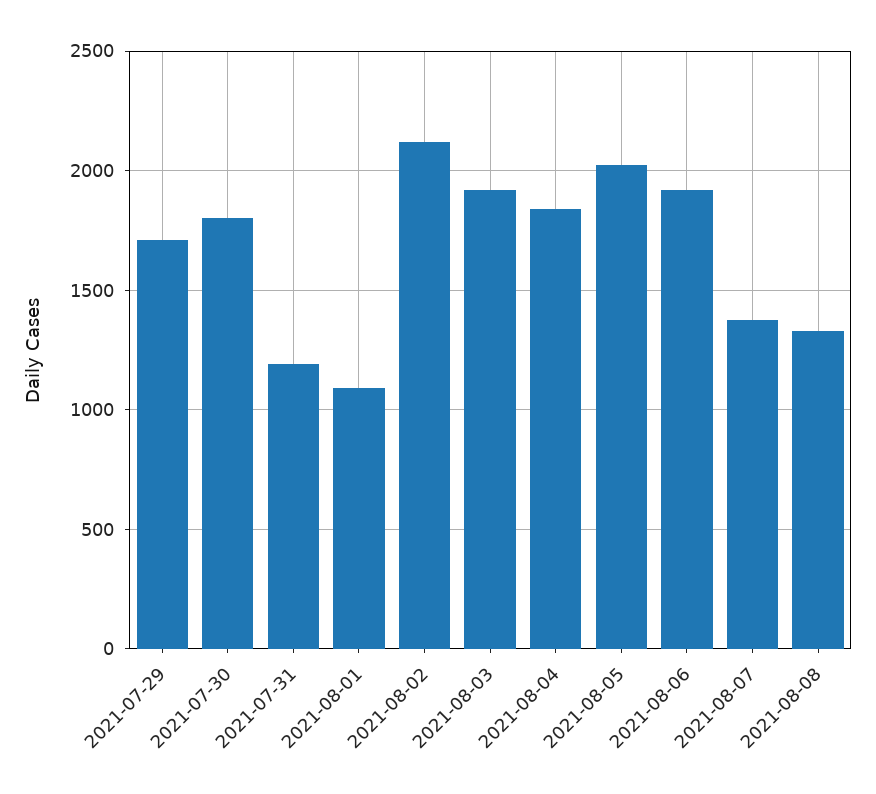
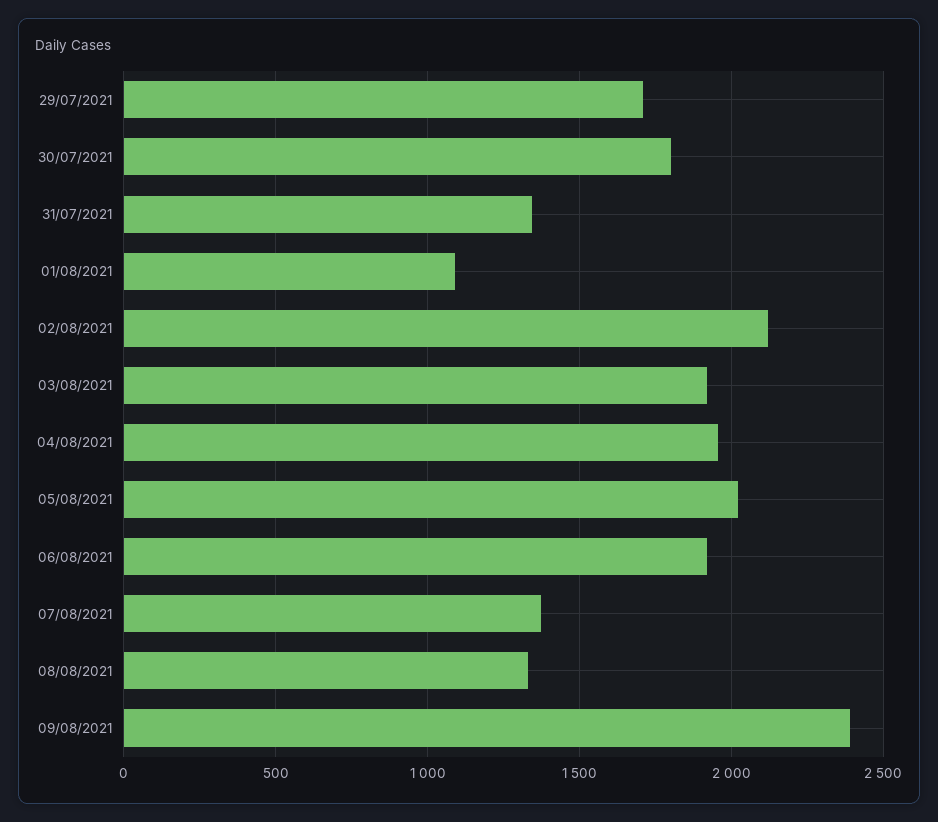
2021-07-31: 1200 -> 1350
2021-08-04: 1850 -> 1950
09/08/2021: none -> 2400

